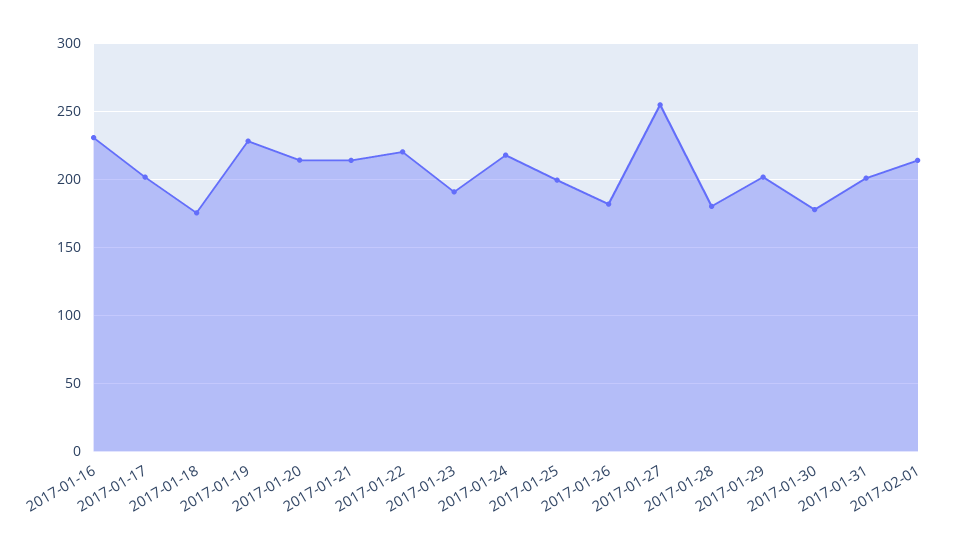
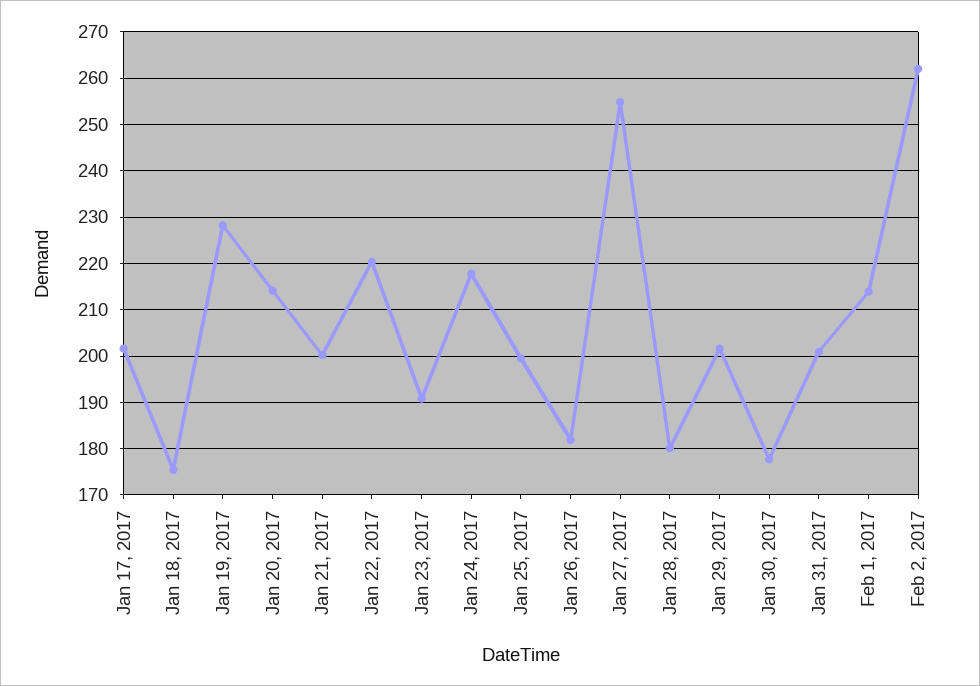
2017-01-16: 230 -> none
2017-01-21: 215 -> 200
Feb 2, 2017: none -> 262

